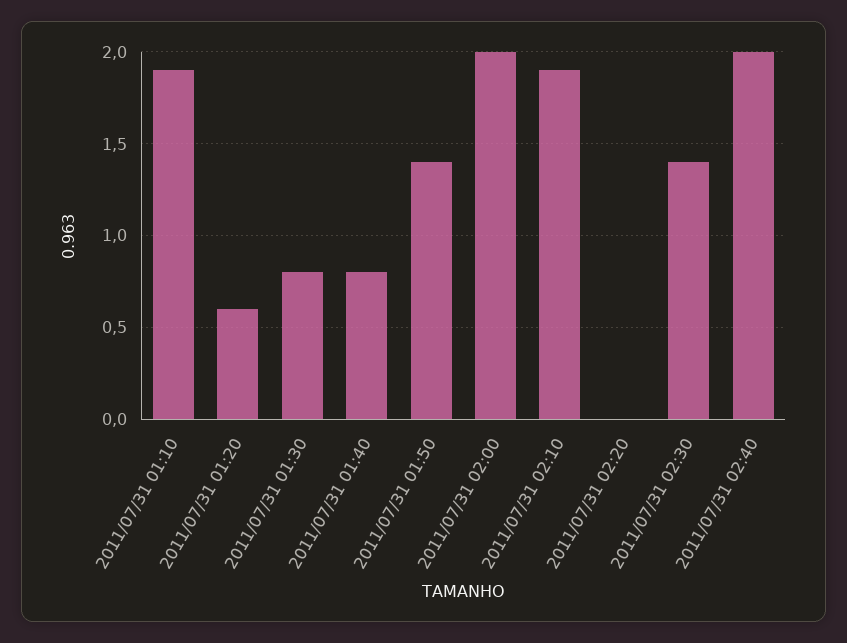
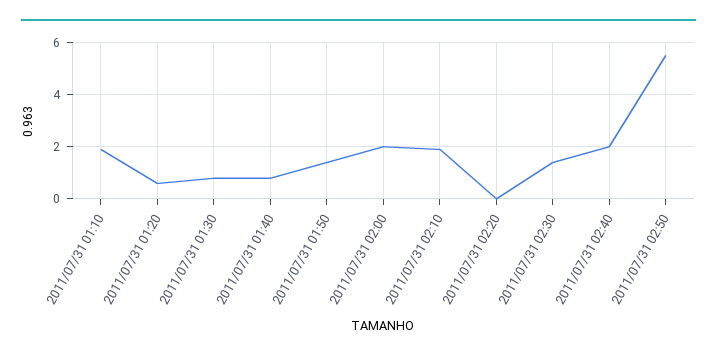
2011/07/31 02:50: none -> 5.5

